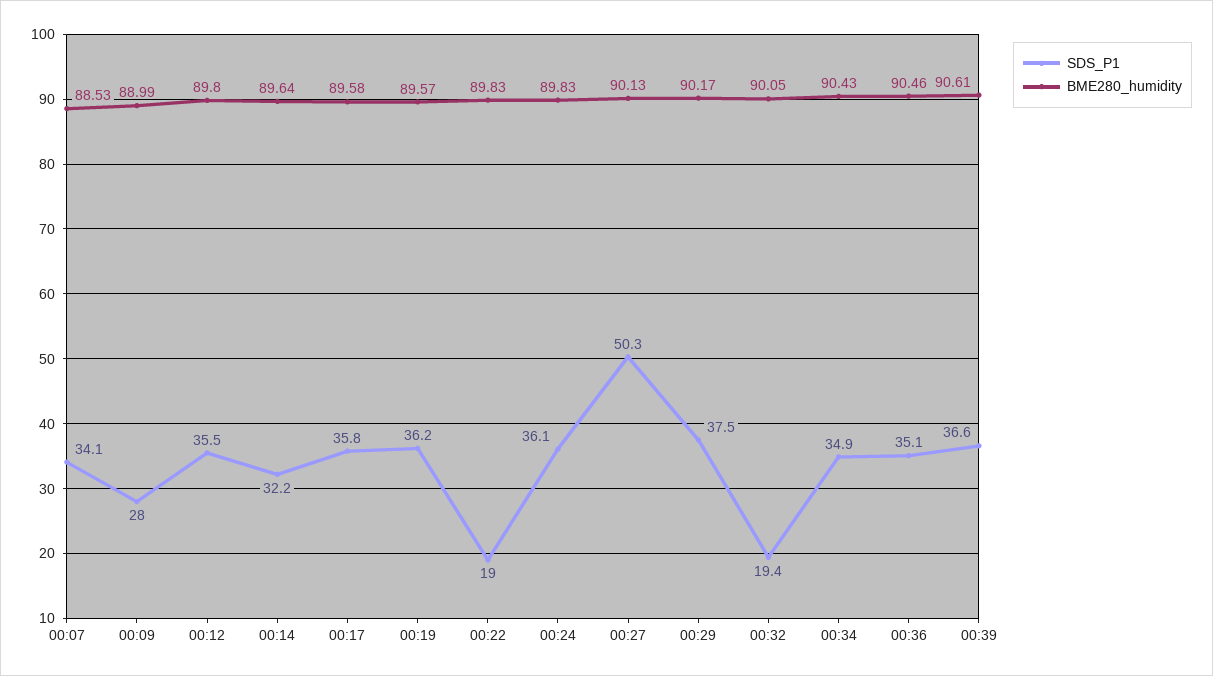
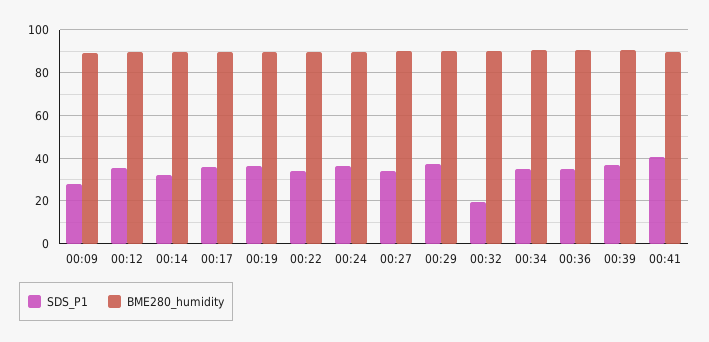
SDS_P1, 00:07: 34.1 -> none
BME280_humidity, 00:07: 88.53 -> none
SDS_P1, 00:22: 19 -> 35
SDS_P1, 00:27: 50.3 -> 35
SDS_P1, 00:41: none -> 40
BME280_humidity, 00:41: none -> 90

